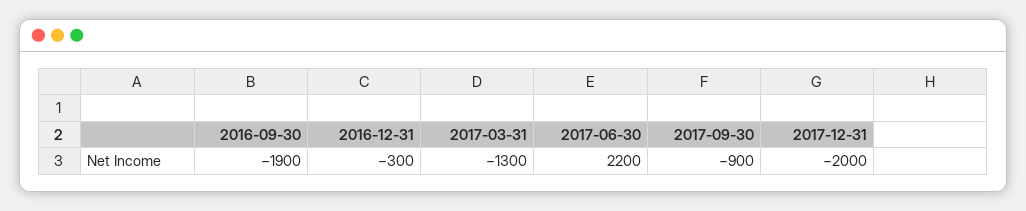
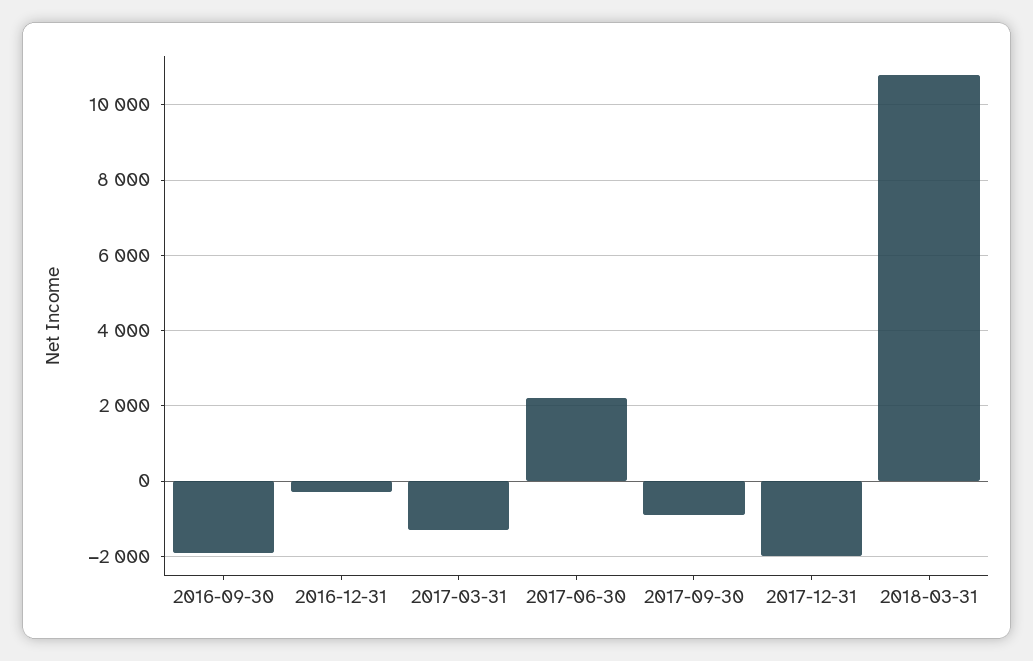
2018-03-31: none -> 10800

